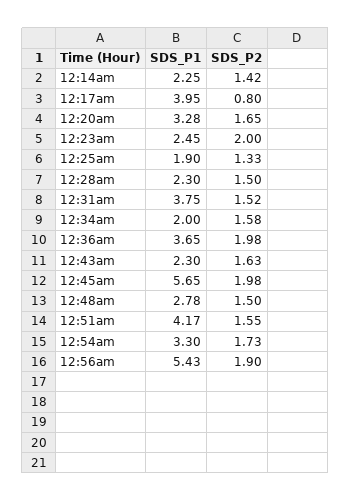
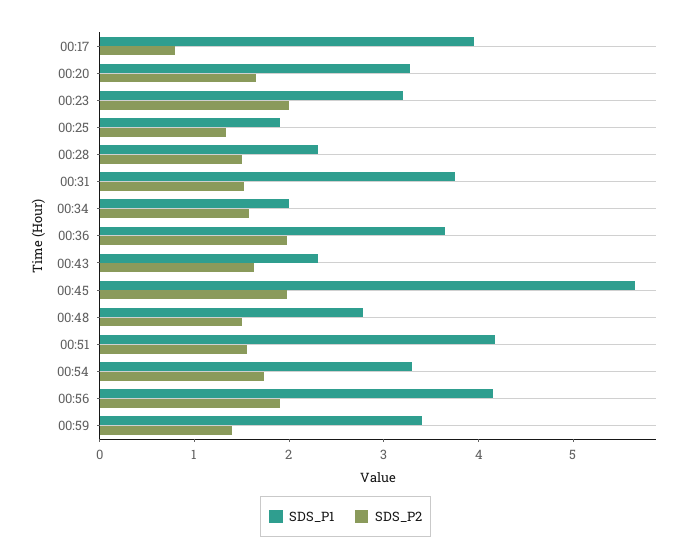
SDS_P1, 12:14am: 2.25 -> none
SDS_P2, 12:14am: 1.42 -> none
SDS_P1, 12:23am: 2.45 -> 3.2
SDS_P1, 12:56am: 5.43 -> 4.2
SDS_P1, 00:59: none -> 3.4
SDS_P2, 00:59: none -> 1.4

